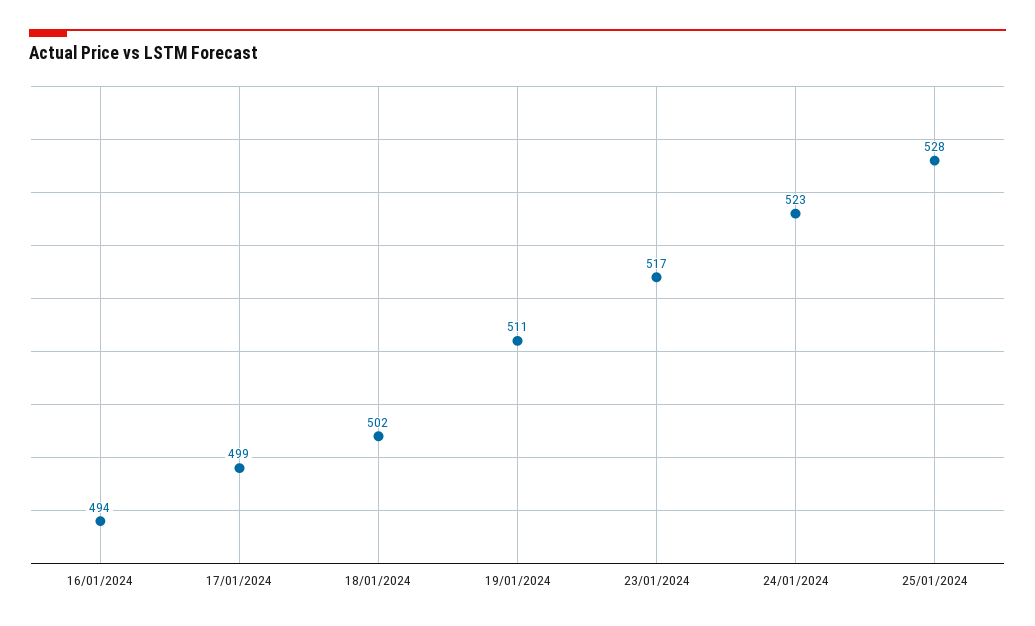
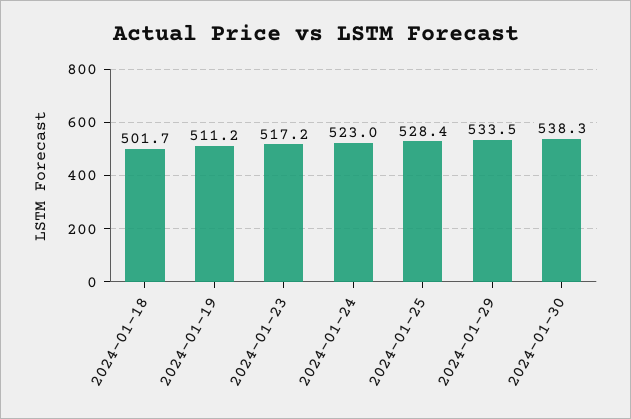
16/01/2024: 494 -> none
17/01/2024: 499 -> none
2024-01-29: none -> 533.5
2024-01-30: none -> 538.3

